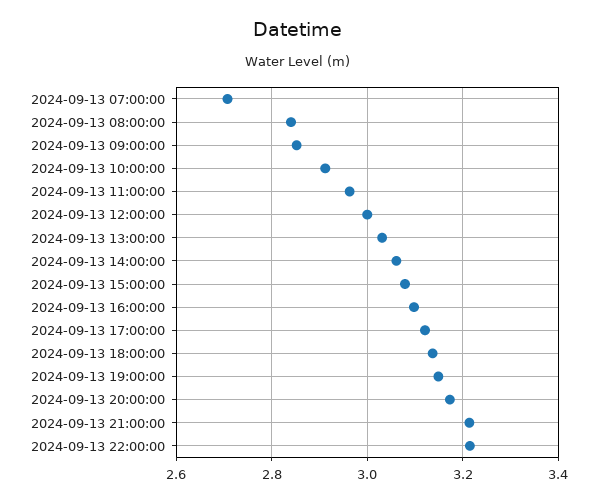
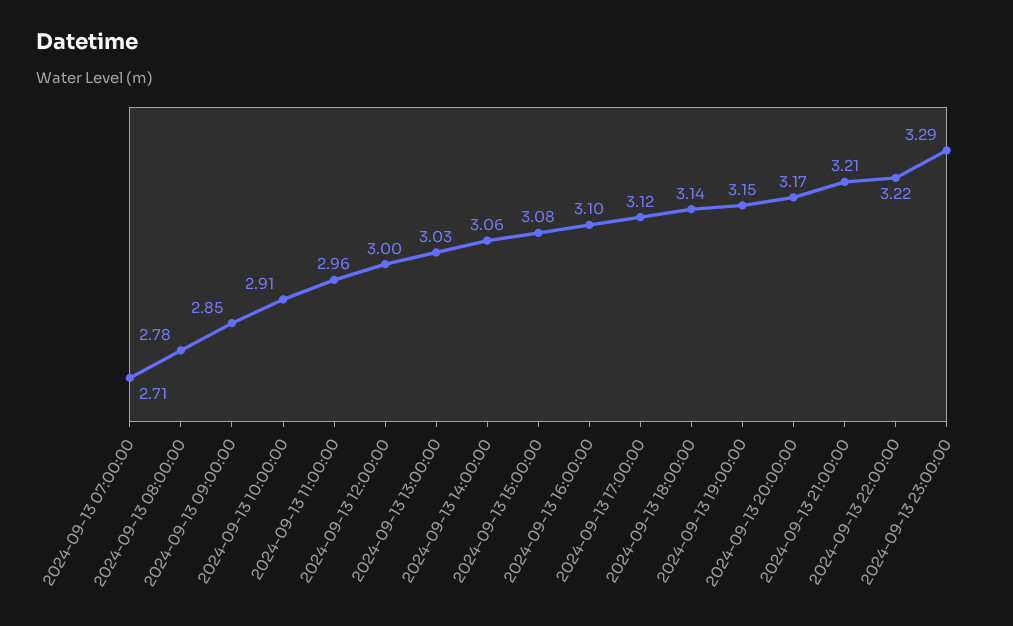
2024-09-13 08:00:00: 2.84 -> 2.78
2024-09-13 23:00:00: none -> 3.29

